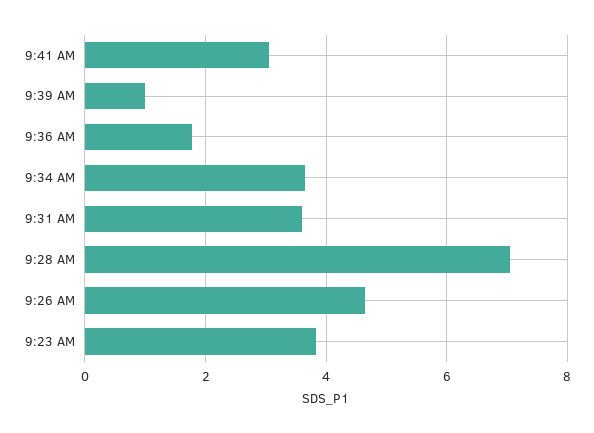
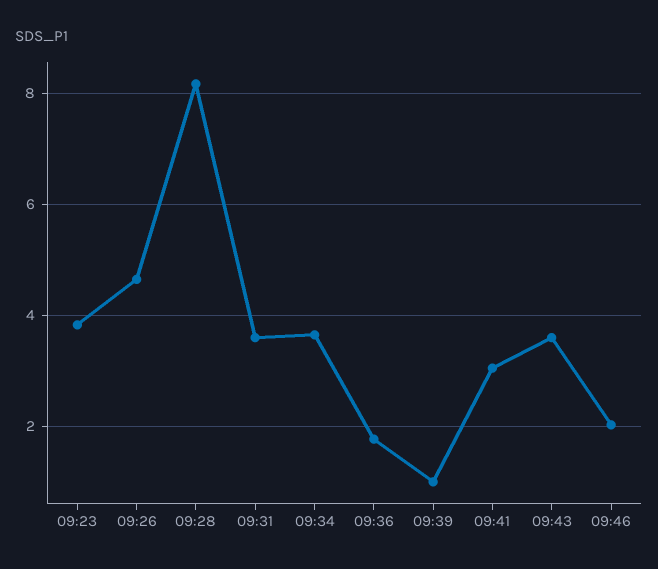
9:28 AM: 7 -> 8.2
09:43: none -> 3.6
09:46: none -> 2

